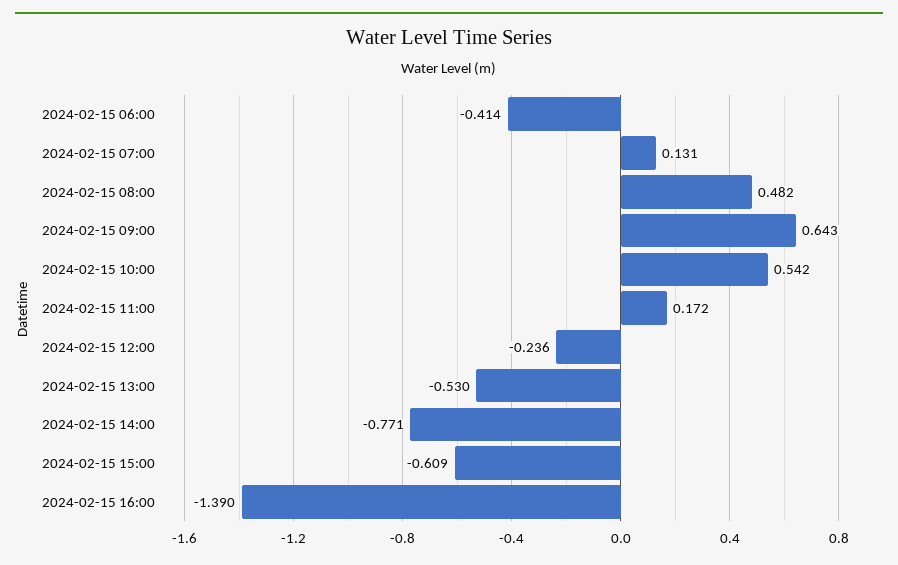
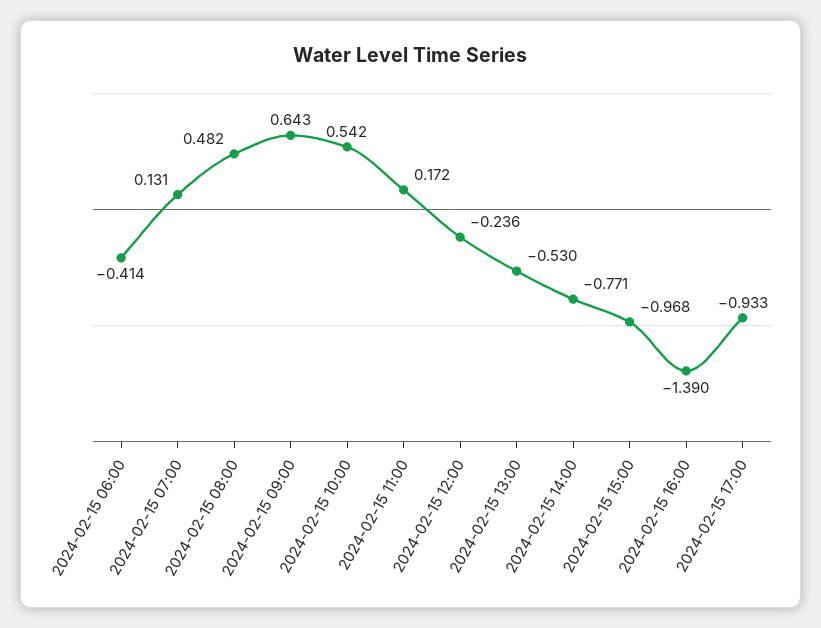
2024-02-15 15:00: -0.609 -> -0.968
2024-02-15 17:00: none -> -0.933

